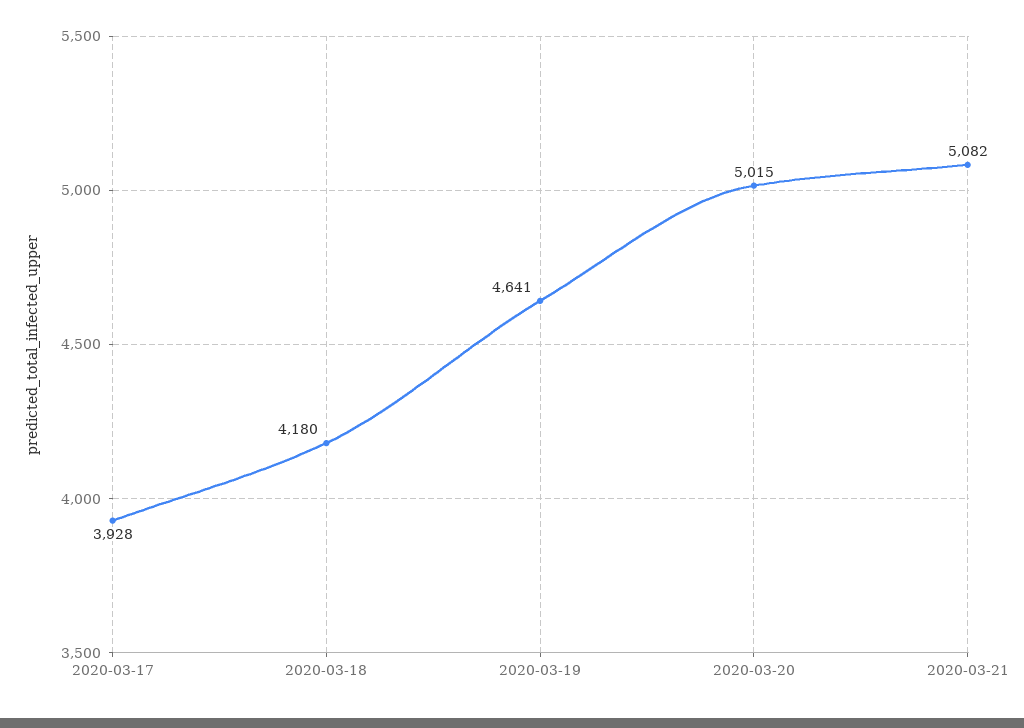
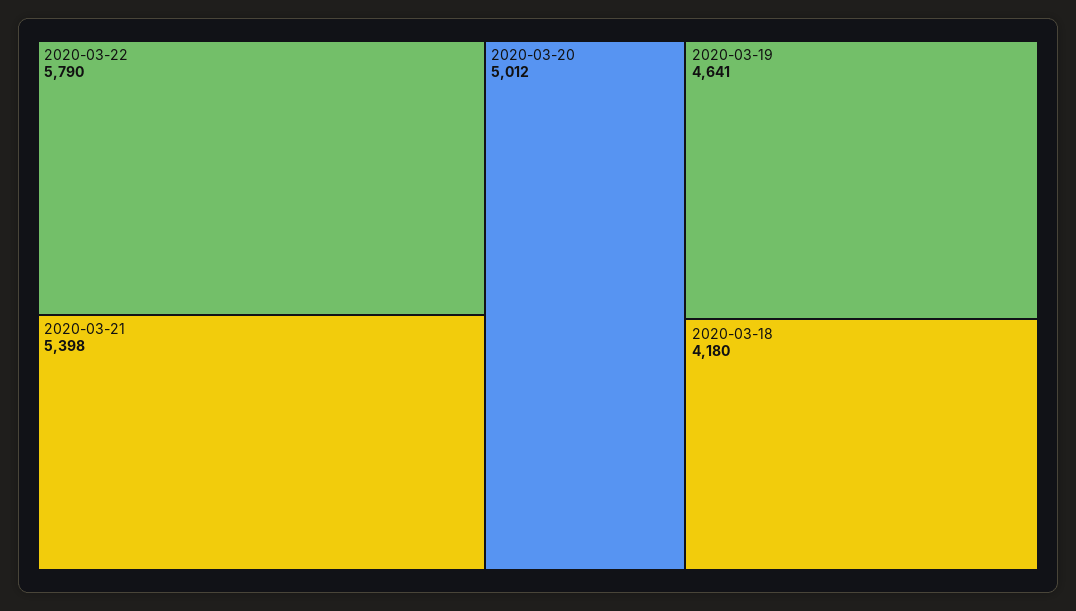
2020-03-17: 3928 -> none
2020-03-20: 5015 -> 5012
2020-03-21: 5082 -> 5398
2020-03-22: none -> 5790

